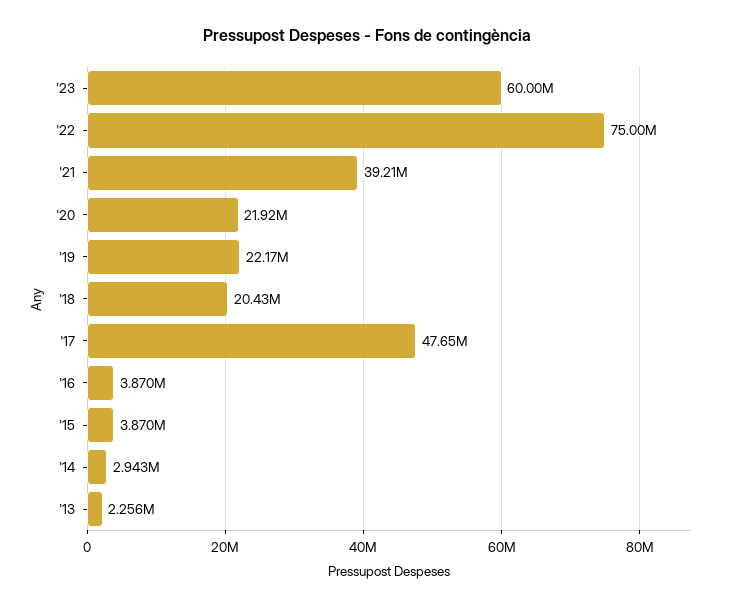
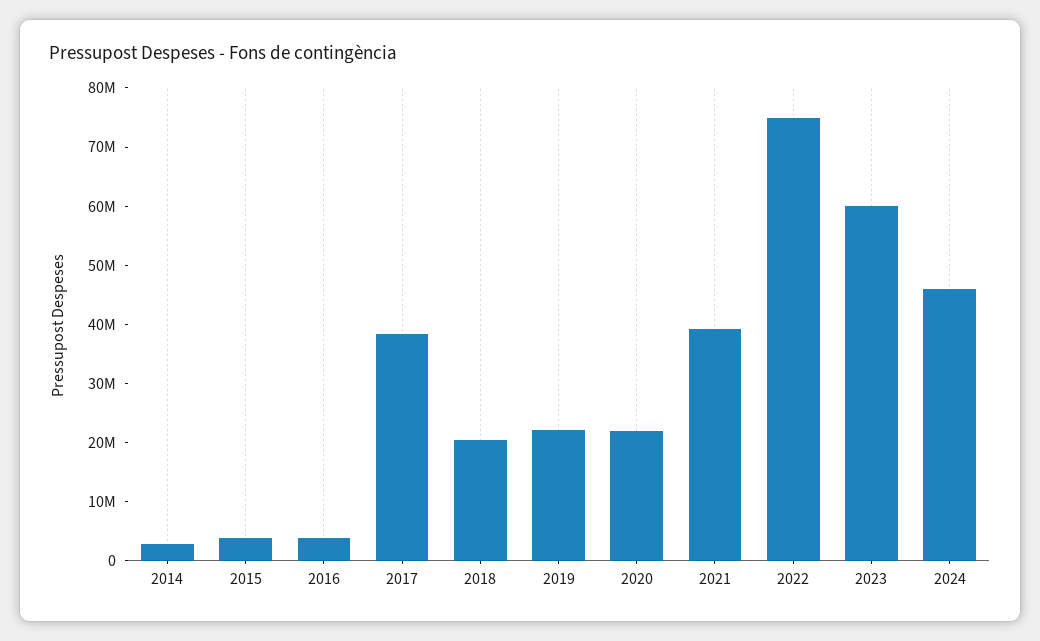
'17: 47650000 -> 38000000
'13: 2256000 -> none
2024: none -> 46000000

